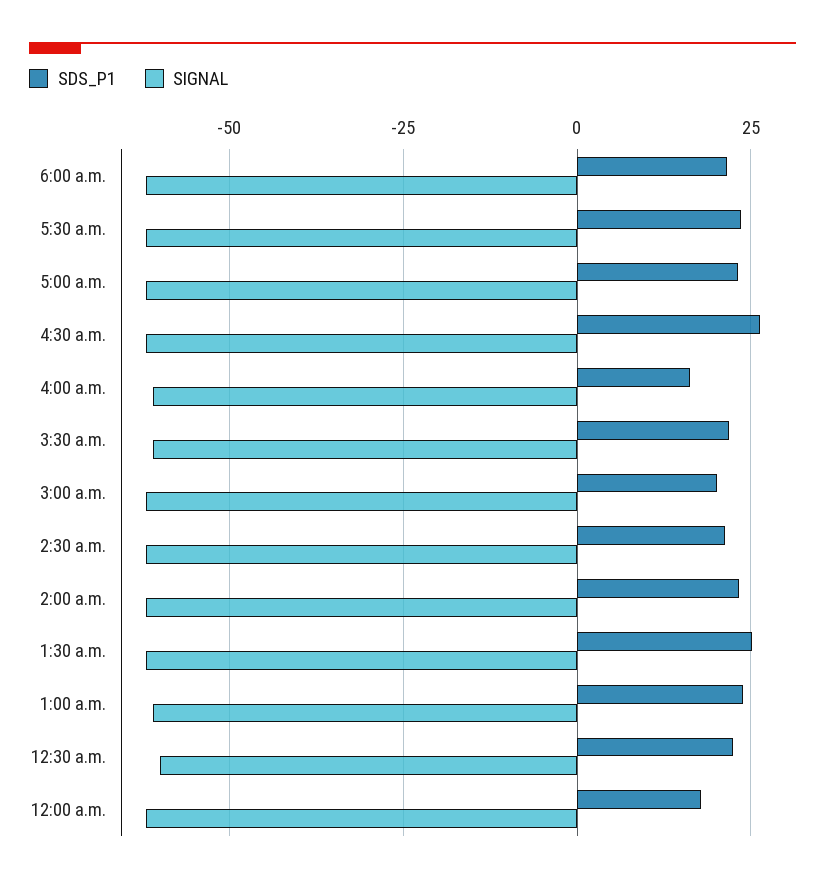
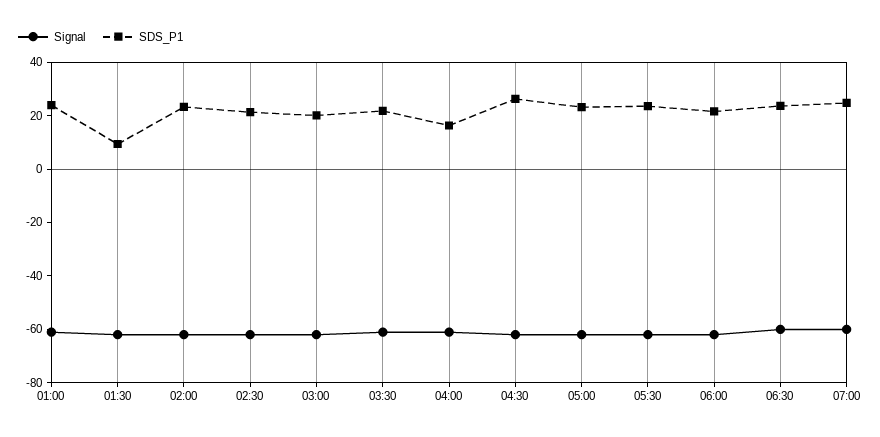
SDS_P1, 1:30 a.m.: 25 -> 10
SDS_P1, 12:30 a.m.: 22.5 -> none
SIGNAL, 12:30 a.m.: -60 -> none
SDS_P1, 12:00 a.m.: 17.5 -> none
SIGNAL, 12:00 a.m.: -62.5 -> none
SIGNAL, 06:30: none -> -60
SDS_P1, 06:30: none -> 25
SIGNAL, 07:00: none -> -60
SDS_P1, 07:00: none -> 25

